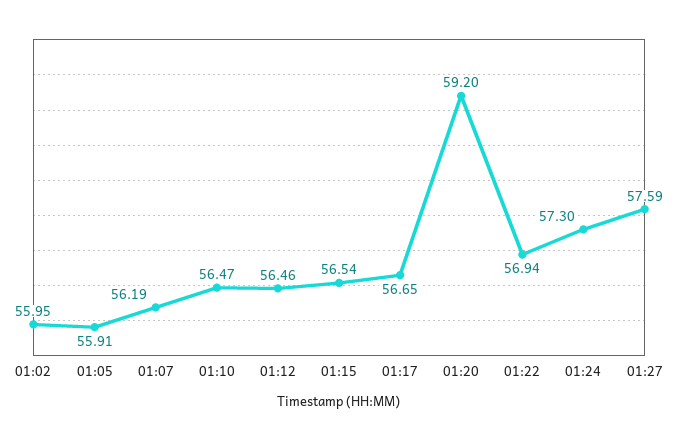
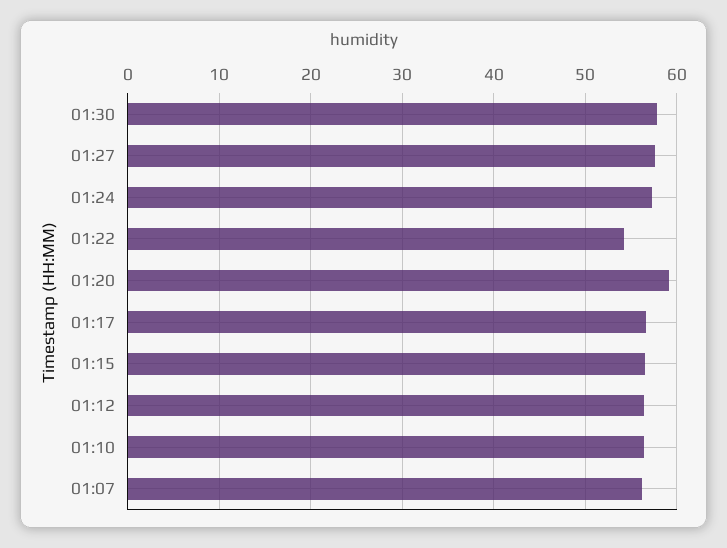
01:02: 55.95 -> none
01:05: 55.91 -> none
01:22: 56.94 -> 54
01:30: none -> 58

